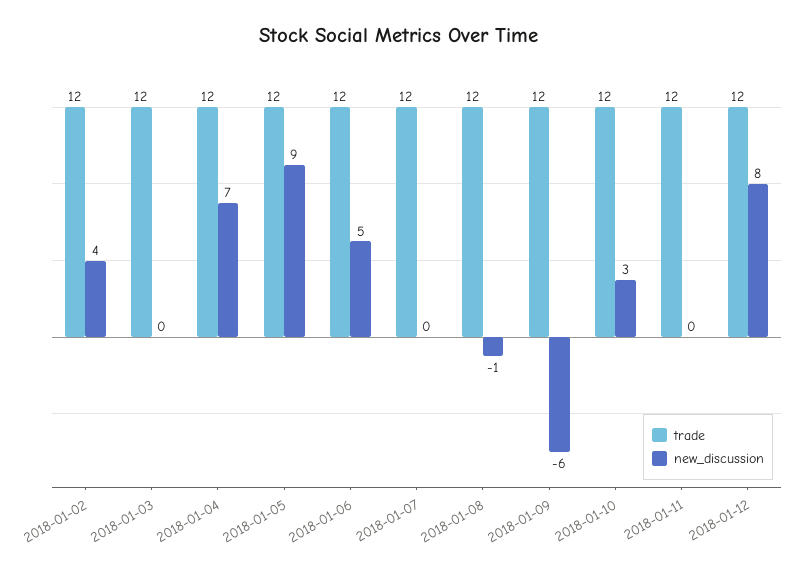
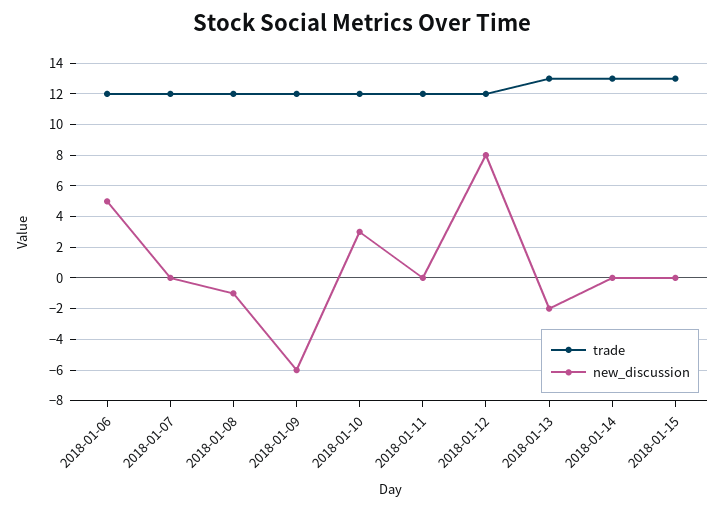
trade, 2018-01-02: 12 -> none
new_discussion, 2018-01-02: 4 -> none
trade, 2018-01-03: 12 -> none
new_discussion, 2018-01-03: 0 -> none
trade, 2018-01-04: 12 -> none
new_discussion, 2018-01-04: 7 -> none
trade, 2018-01-05: 12 -> none
new_discussion, 2018-01-05: 9 -> none
trade, 2018-01-13: none -> 13
new_discussion, 2018-01-13: none -> -2
trade, 2018-01-14: none -> 13
new_discussion, 2018-01-14: none -> 0
trade, 2018-01-15: none -> 13
new_discussion, 2018-01-15: none -> 0

